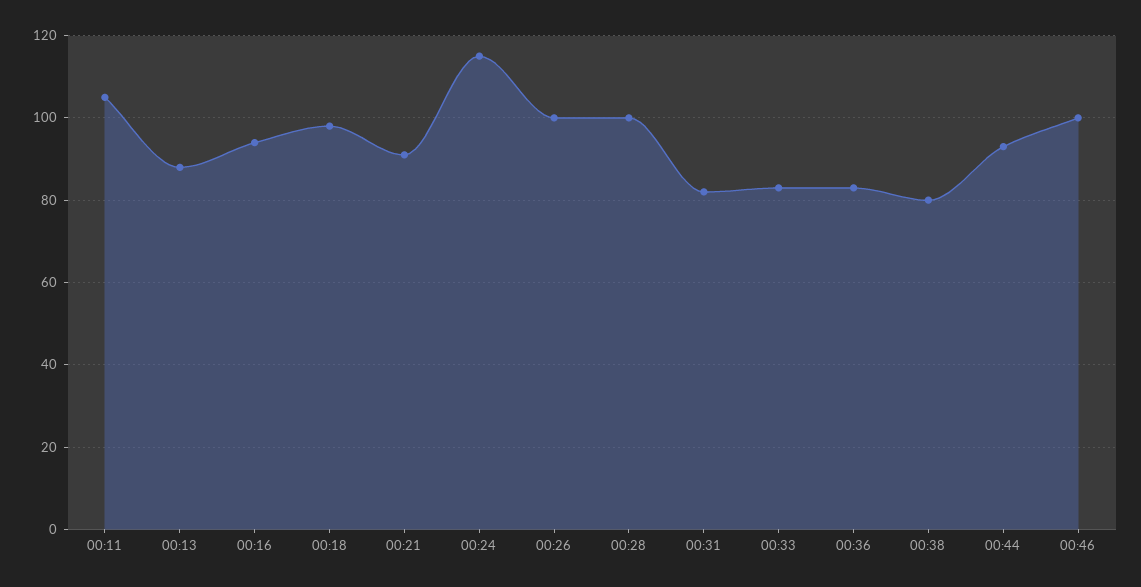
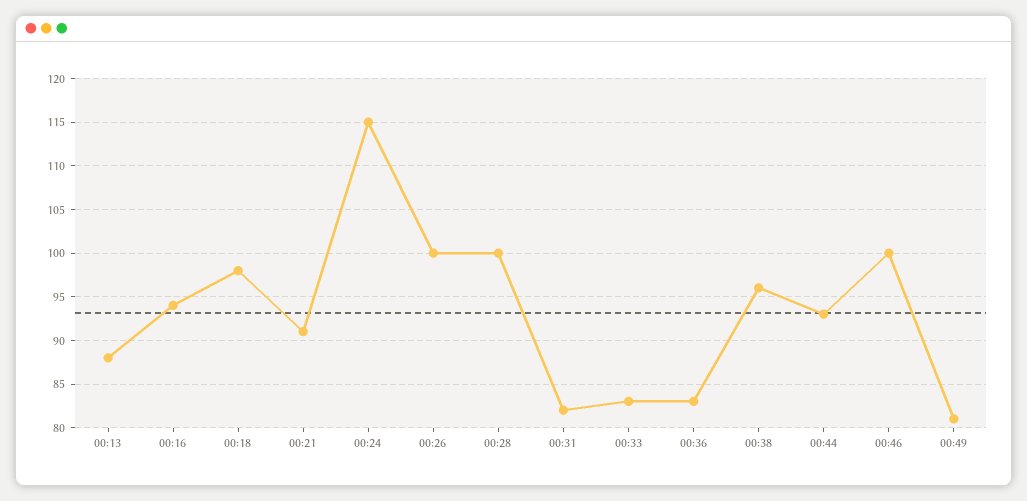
00:11: 105 -> none
00:38: 80 -> 96
00:49: none -> 81

